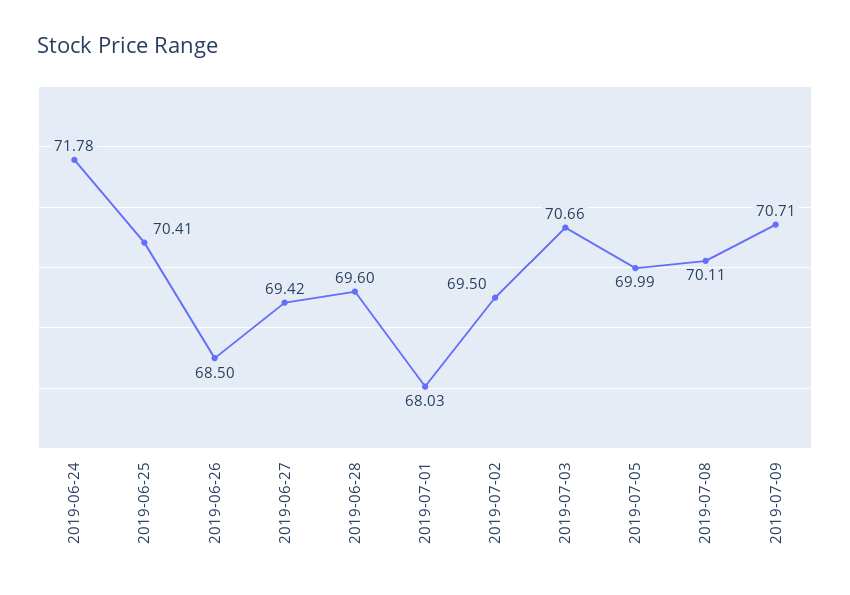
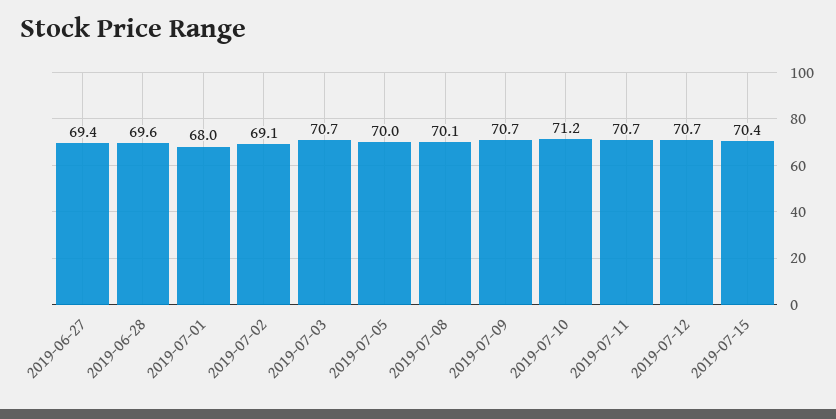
2019-06-24: 71.78 -> none
2019-06-25: 70.41 -> none
2019-06-26: 68.5 -> none
2019-07-02: 69.5 -> 69.1
2019-07-10: none -> 71.2
2019-07-11: none -> 70.7
2019-07-12: none -> 70.7
2019-07-15: none -> 70.4

